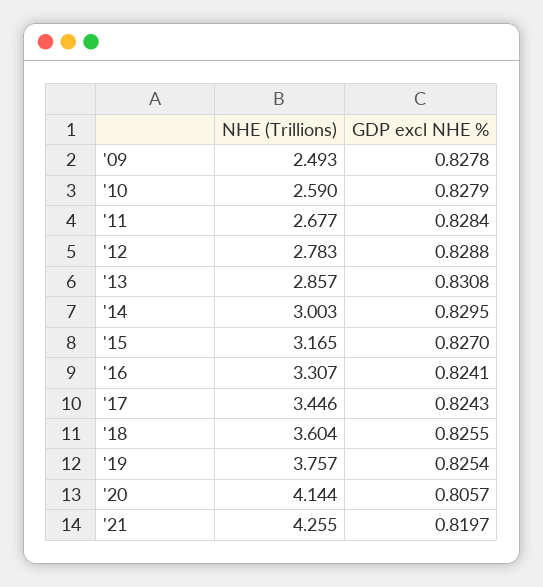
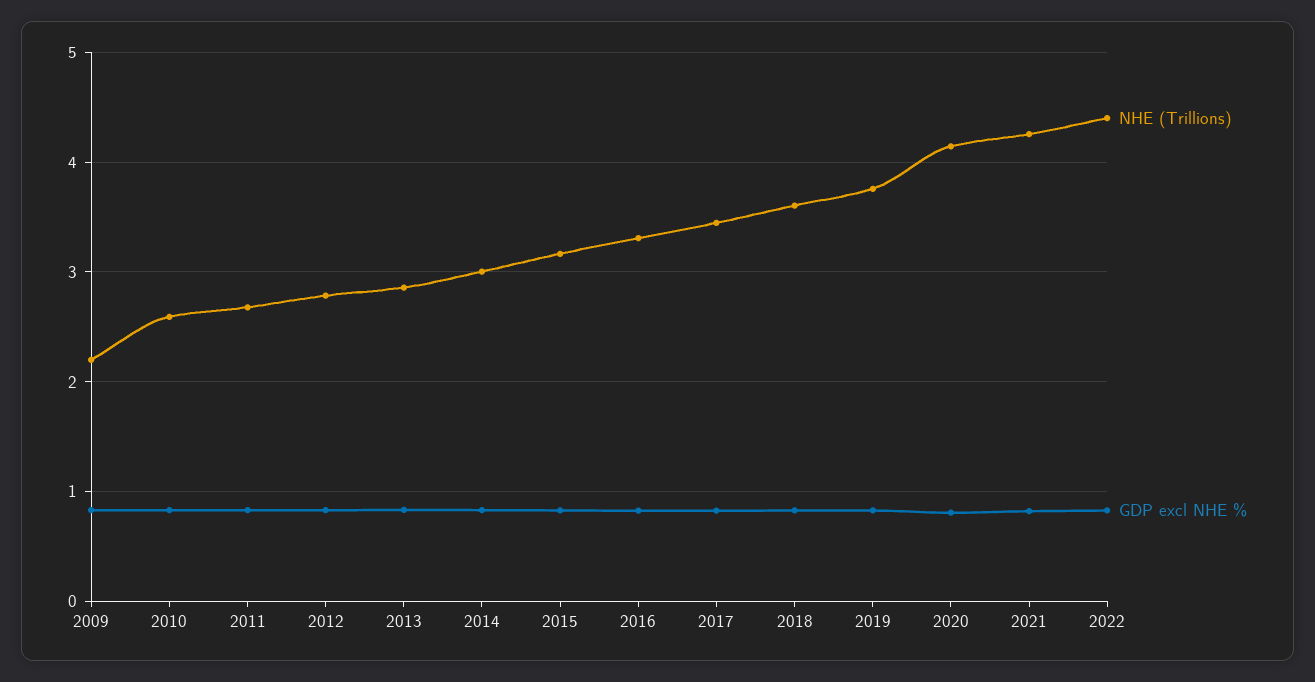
NHE (Trillions), '09: 2.493 -> 2.2
NHE (Trillions), 2022: none -> 4.4
GDP excl NHE %, 2022: none -> 0.8

